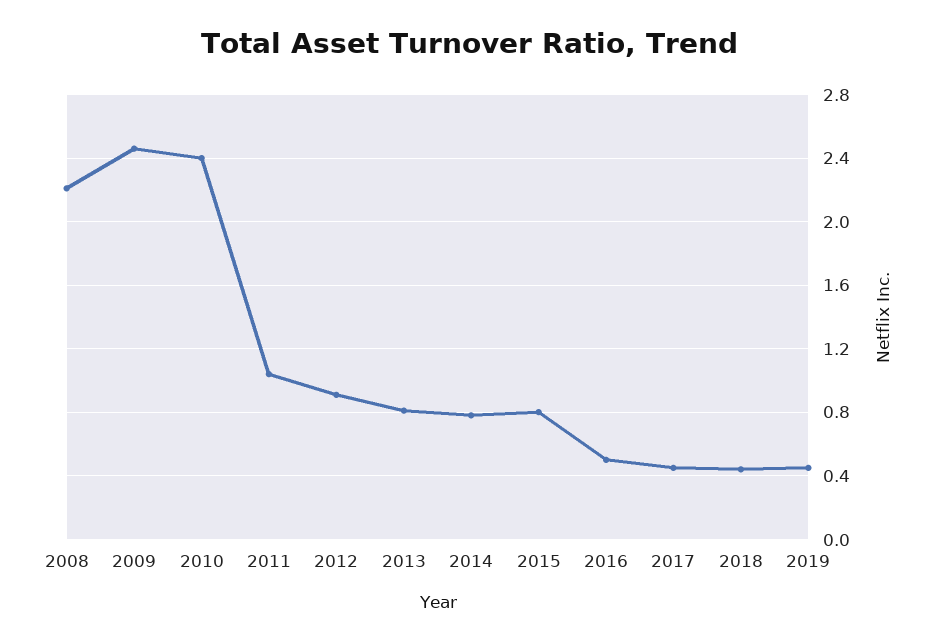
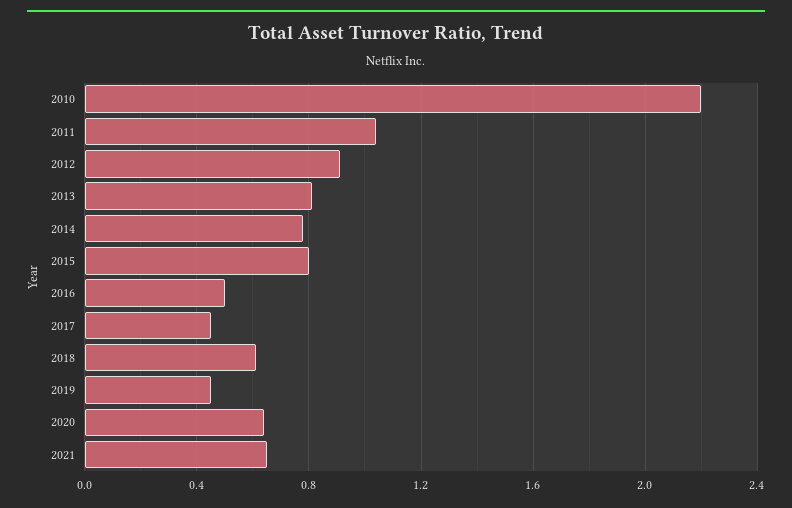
2008: 2.2 -> none
2009: 2.45 -> none
2010: 2.4 -> 2.2
2018: 0.45 -> 0.6
2020: none -> 0.65
2021: none -> 0.65

